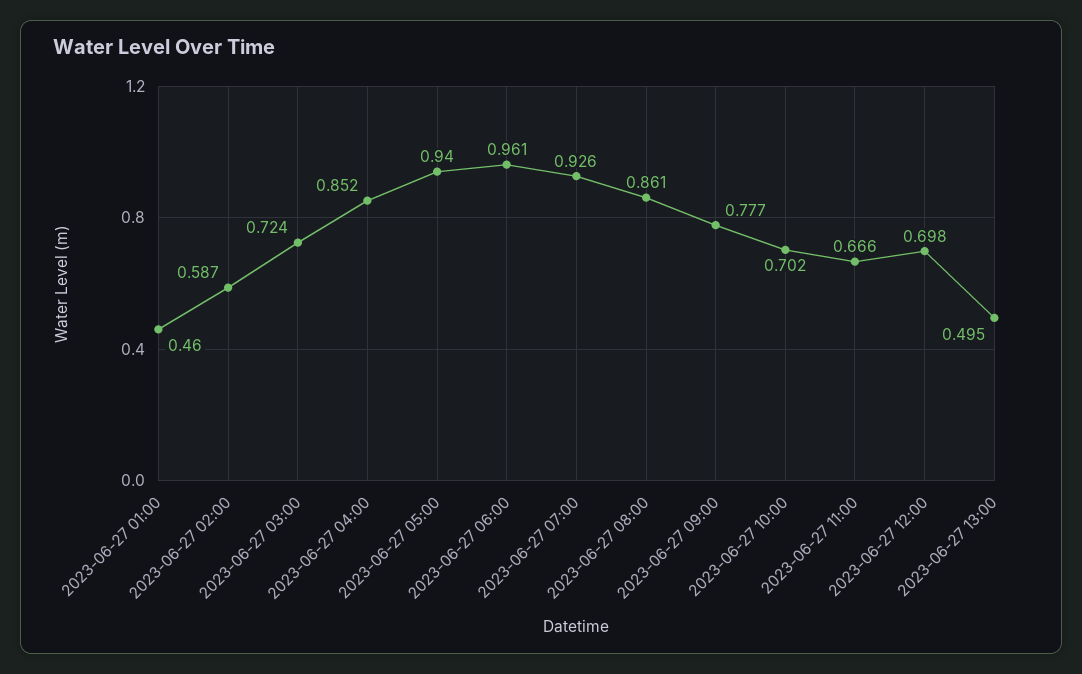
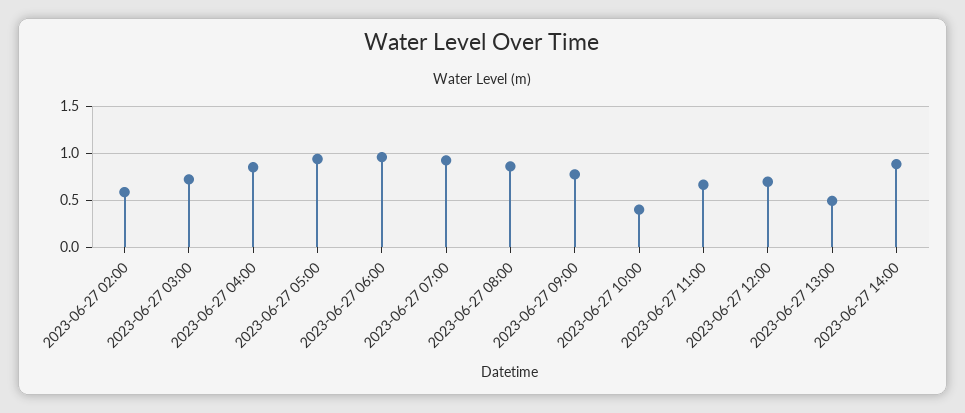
2023-06-27 01:00: 0.46 -> none
2023-06-27 10:00: 0.702 -> 0.4
2023-06-27 14:00: none -> 0.9

